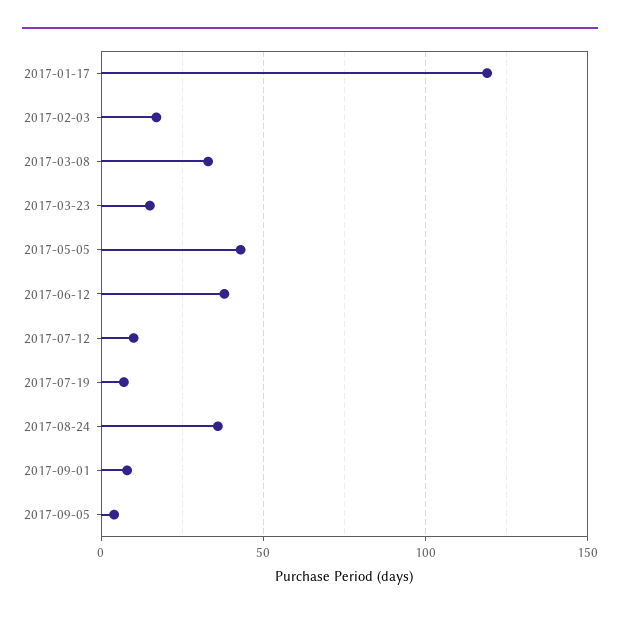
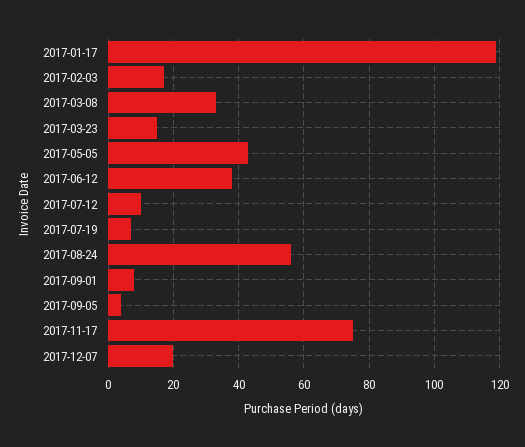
2017-08-24: 35 -> 55
2017-11-17: none -> 75
2017-12-07: none -> 20

